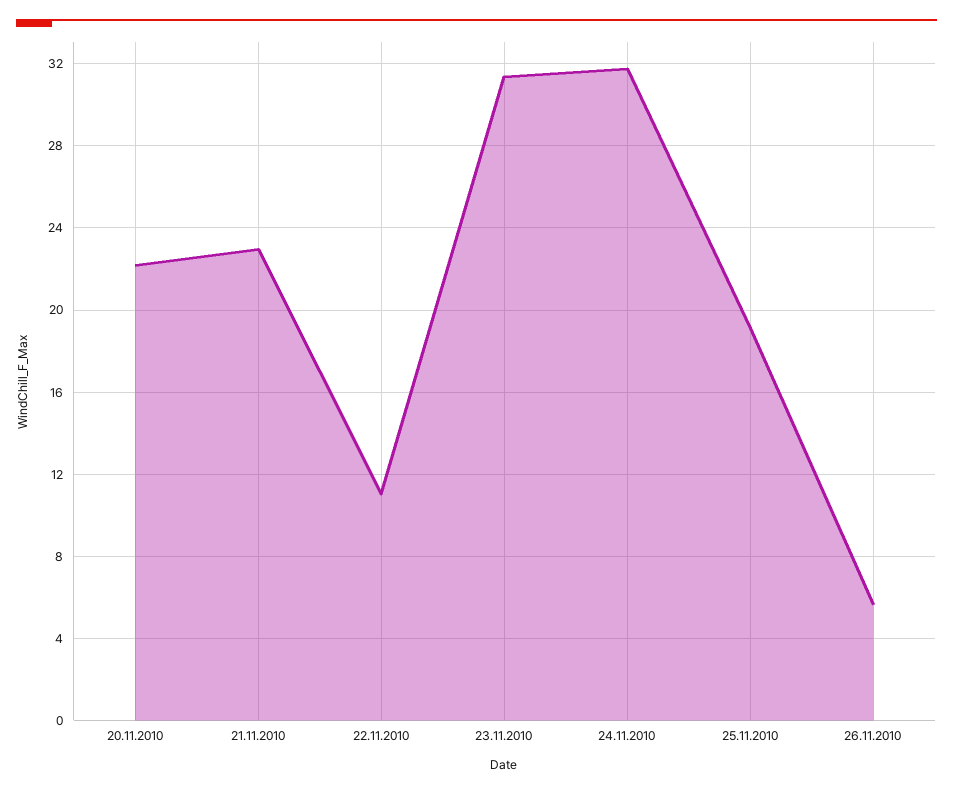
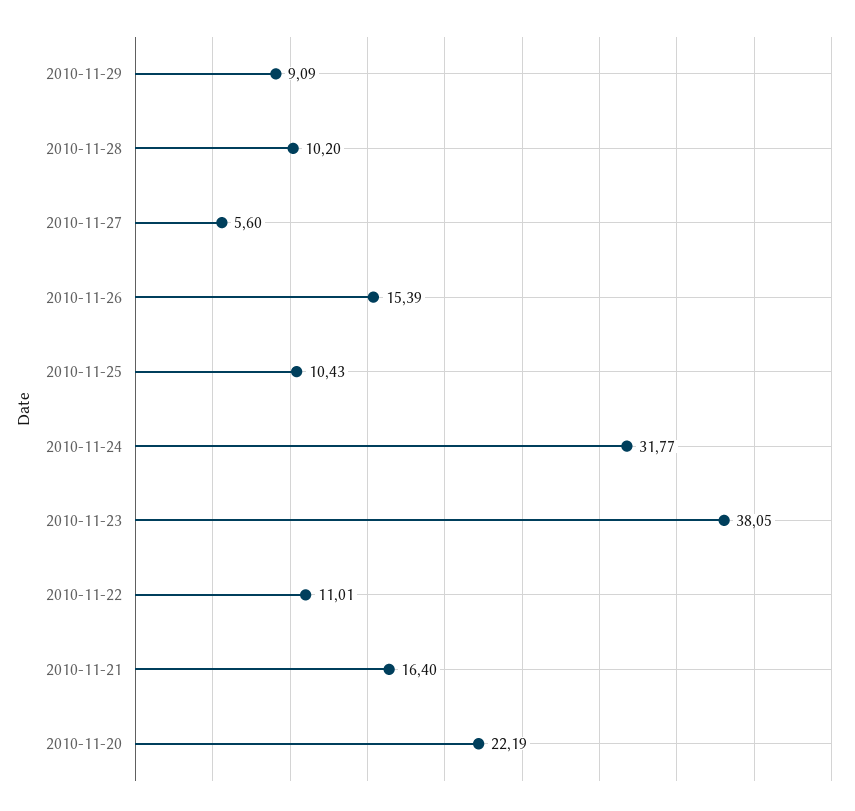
21.11.2010: 23 -> 16.4
23.11.2010: 31.5 -> 38.05
25.11.2010: 19 -> 10.43
26.11.2010: 5.5 -> 15.39
2010-11-29: none -> 9.09
2010-11-28: none -> 10.2
2010-11-27: none -> 5.6

